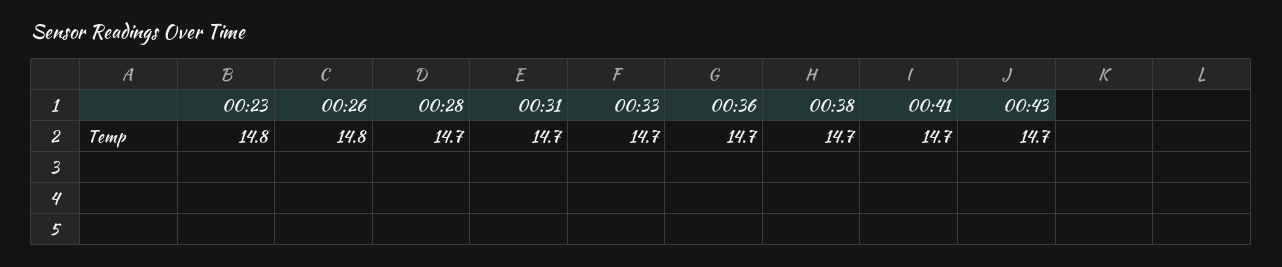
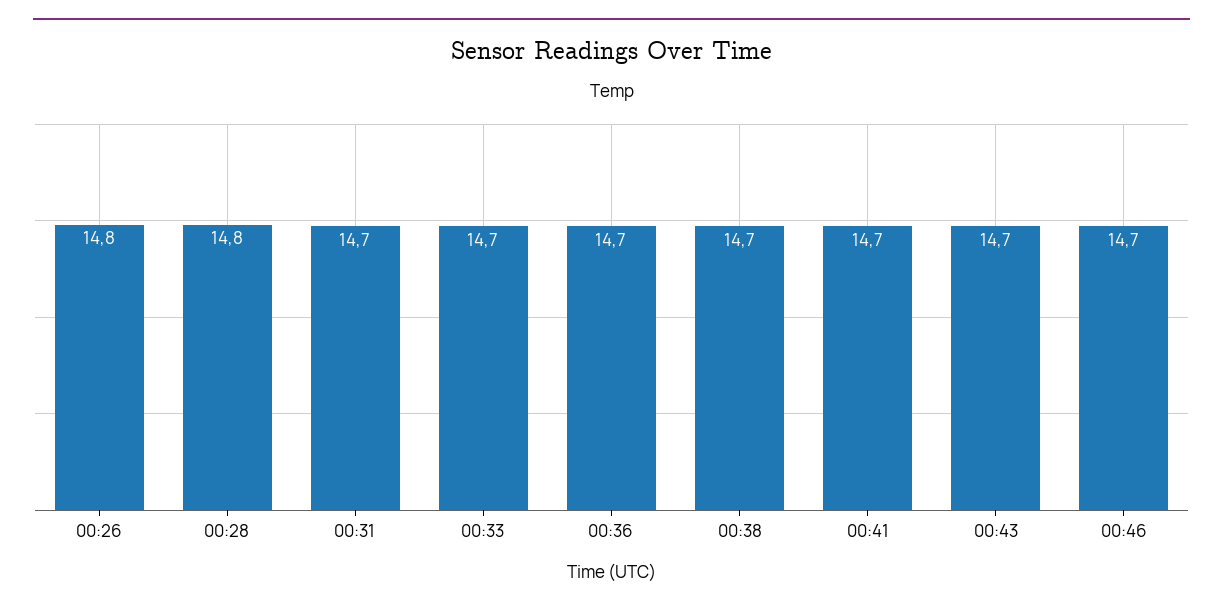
00:23: 14.8 -> none
00:28: 14.7 -> 14.8
00:46: none -> 14.7

